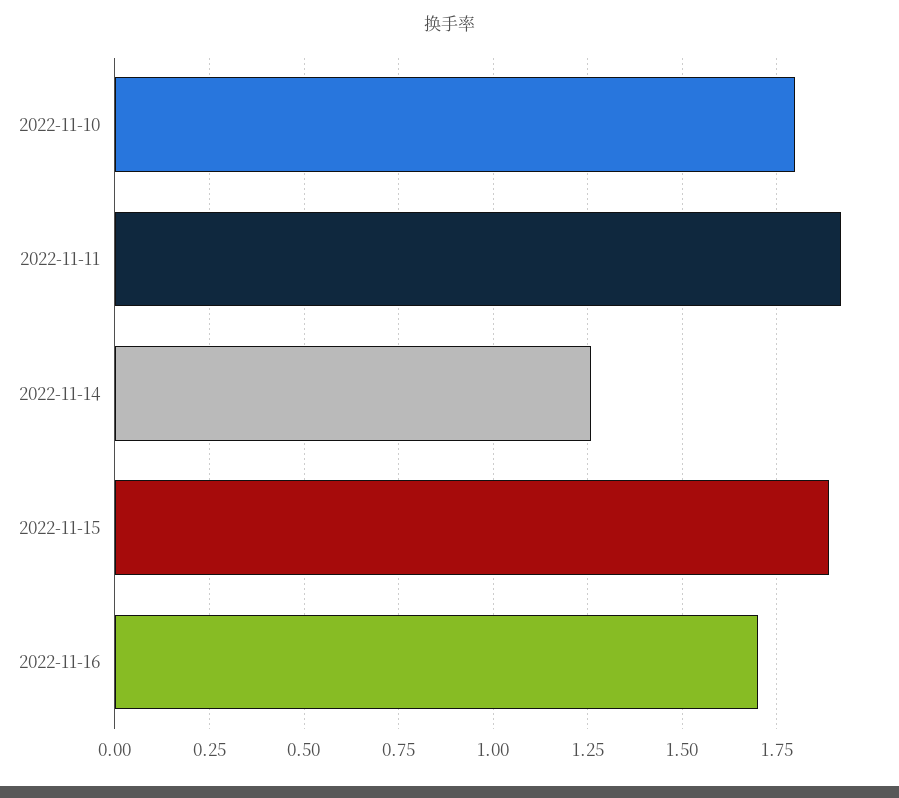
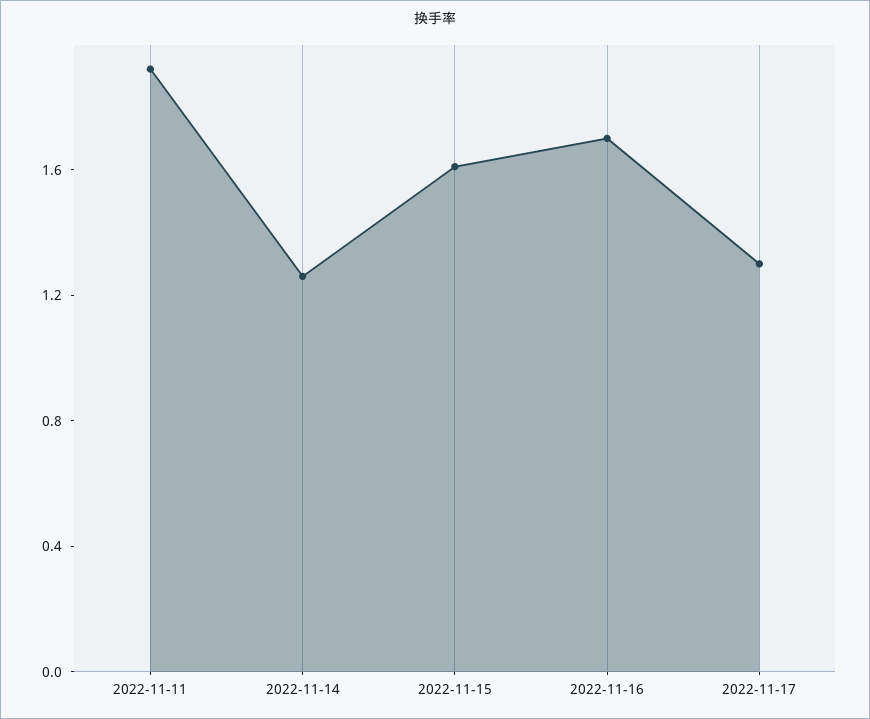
2022-11-10: 1.8 -> none
2022-11-15: 1.9 -> 1.6
2022-11-17: none -> 1.3

